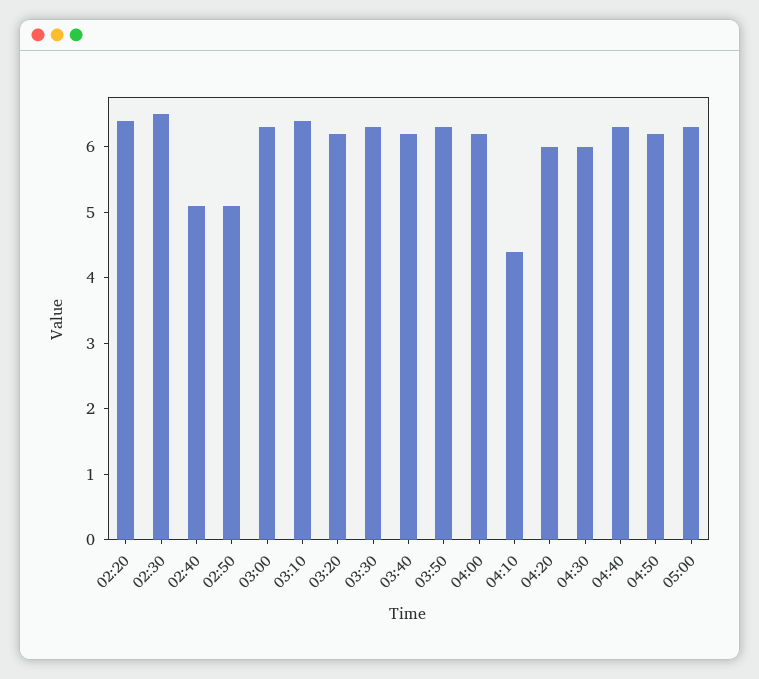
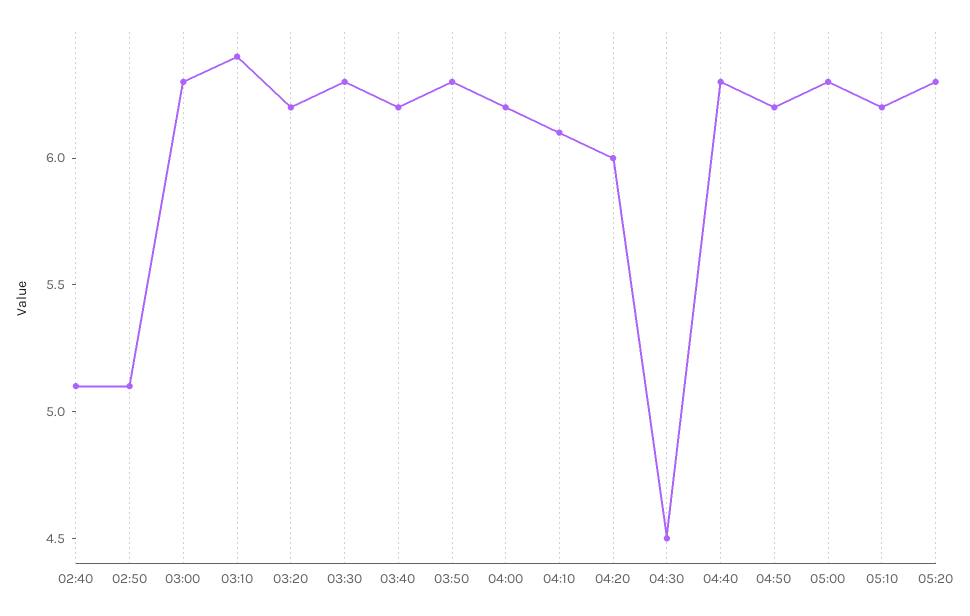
02:20: 6.5 -> none
02:30: 6.5 -> none
04:10: 4.5 -> 6.1
04:30: 6 -> 4.5
05:10: none -> 6.2
05:20: none -> 6.3

